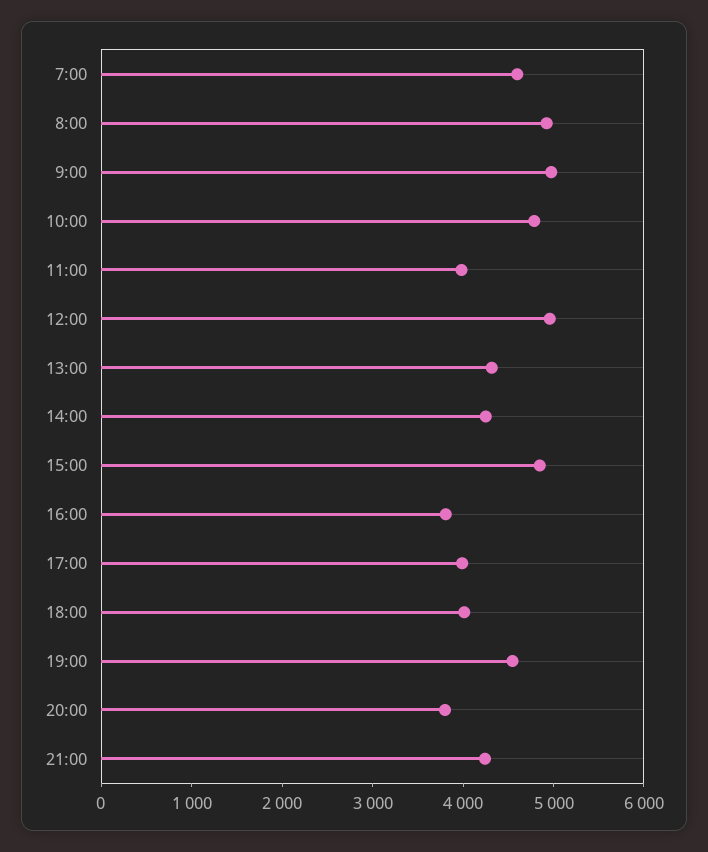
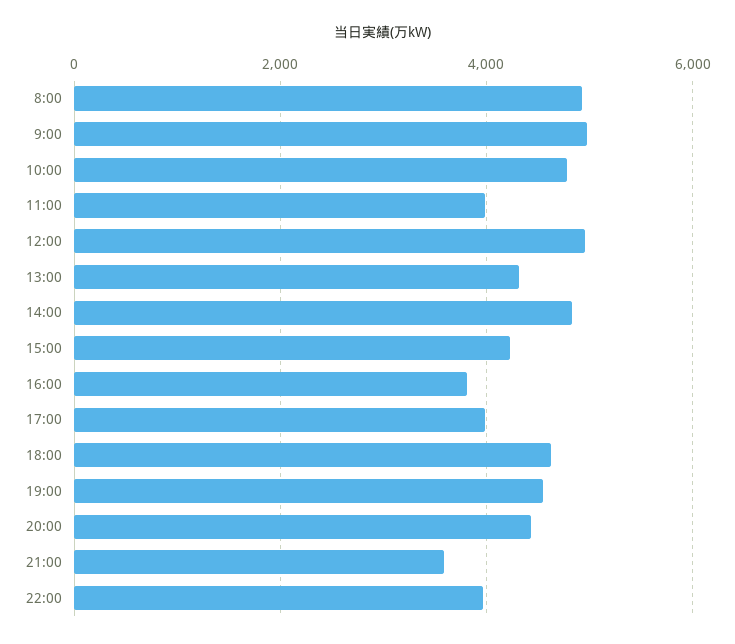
7:00: 4600 -> none
14:00: 4200 -> 4800
15:00: 4800 -> 4200
18:00: 4000 -> 4600
20:00: 3800 -> 4400
21:00: 4200 -> 3600
22:00: none -> 4000

